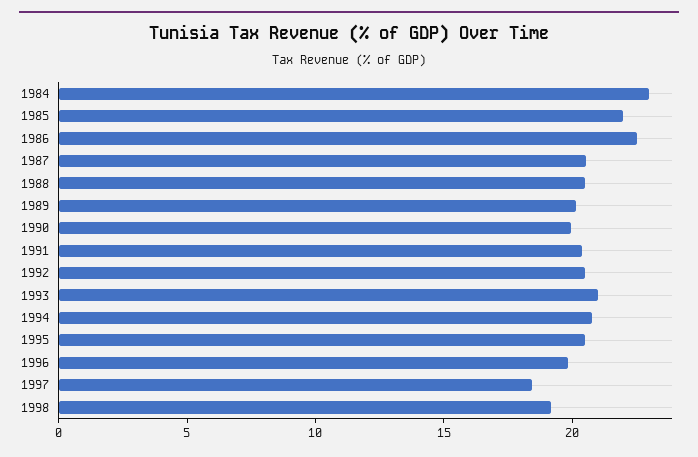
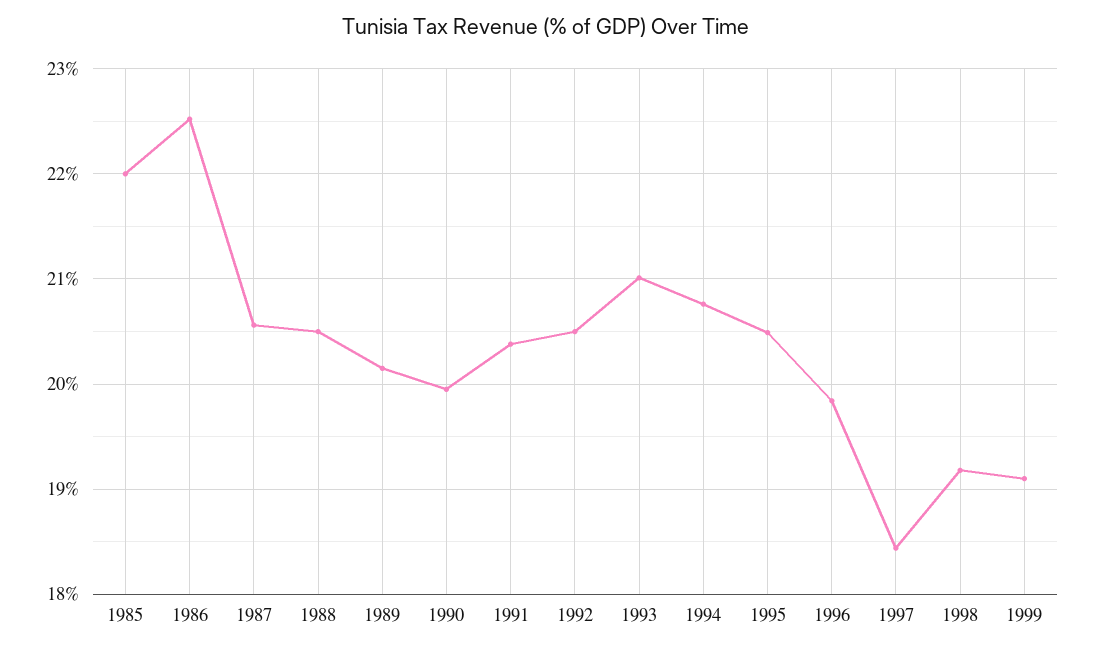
1984: 23 -> none
1999: none -> 19.1

